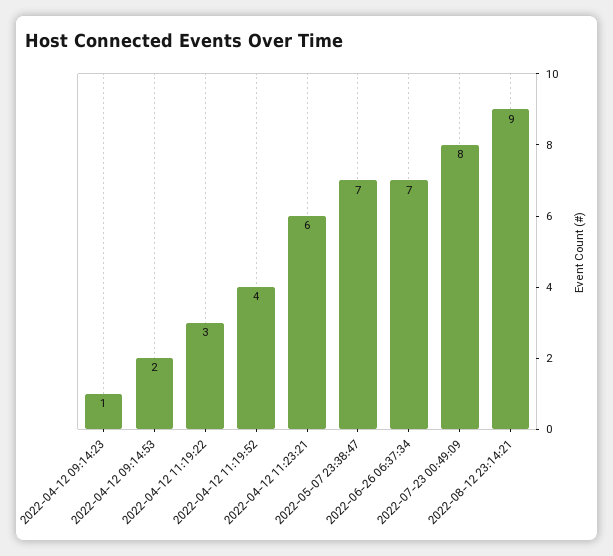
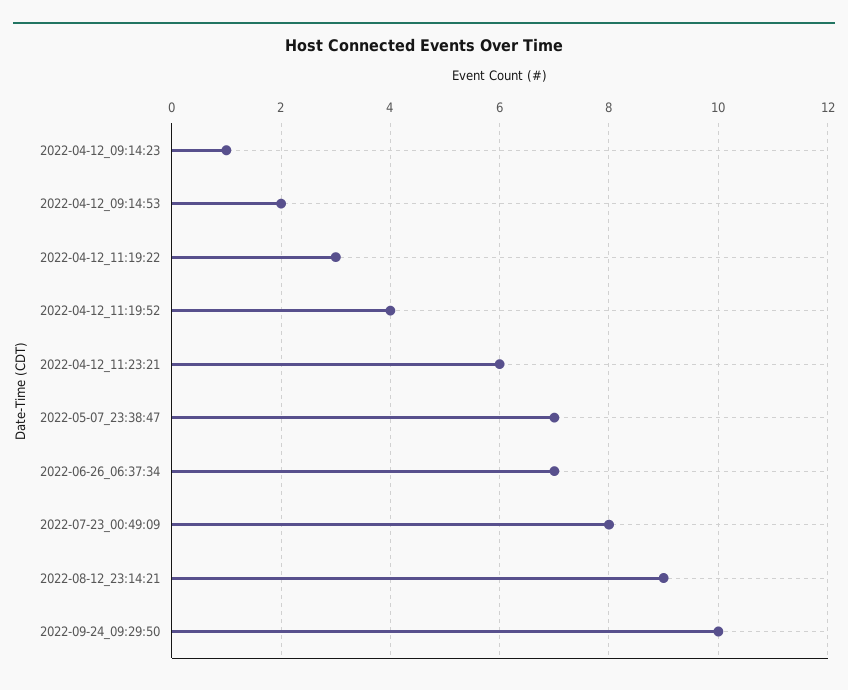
2022-09-24_09:29:50: none -> 10

